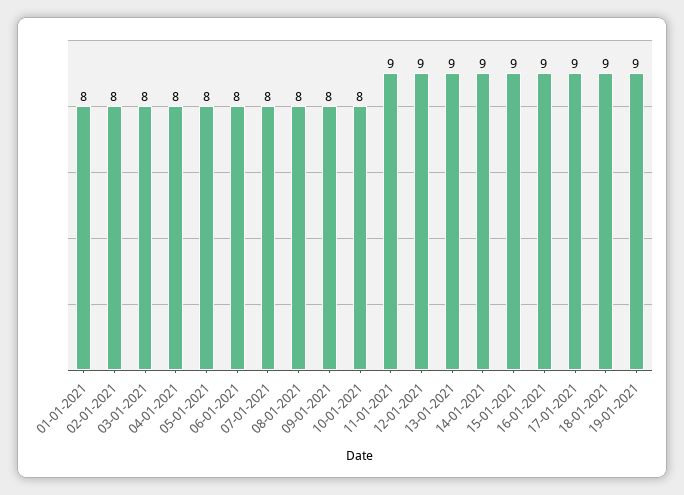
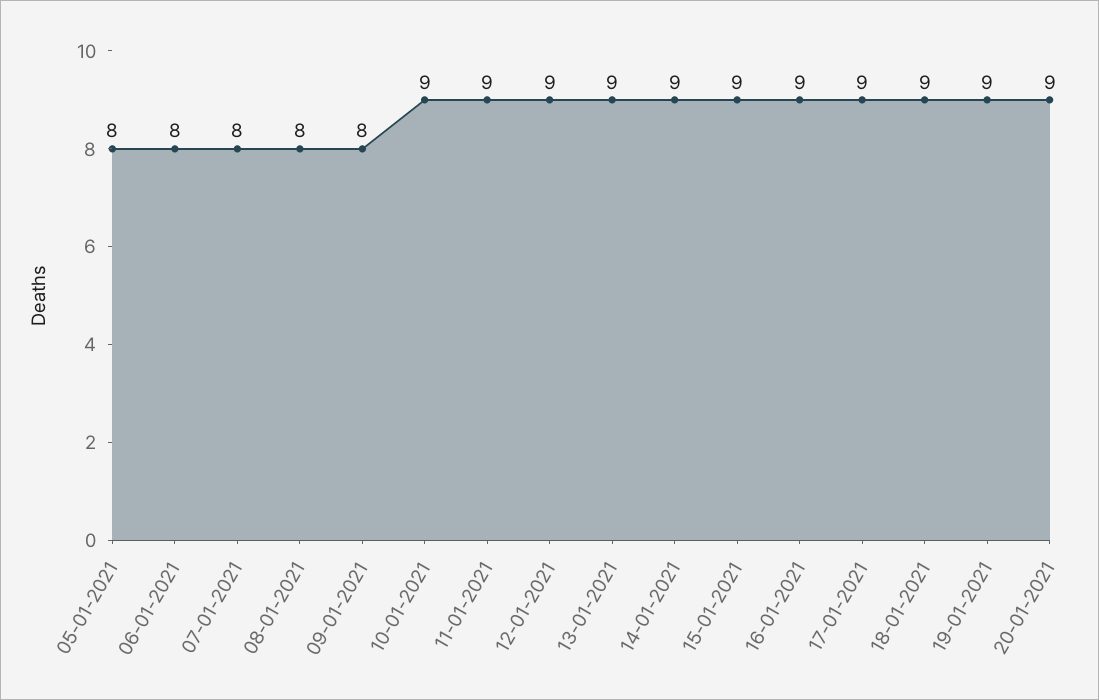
01-01-2021: 8 -> none
02-01-2021: 8 -> none
03-01-2021: 8 -> none
04-01-2021: 8 -> none
10-01-2021: 8 -> 9
20-01-2021: none -> 9

